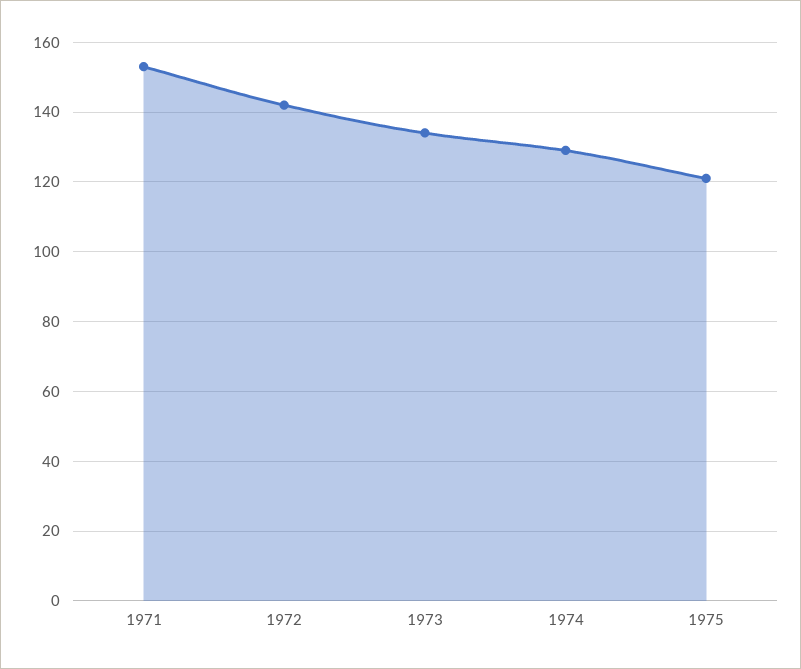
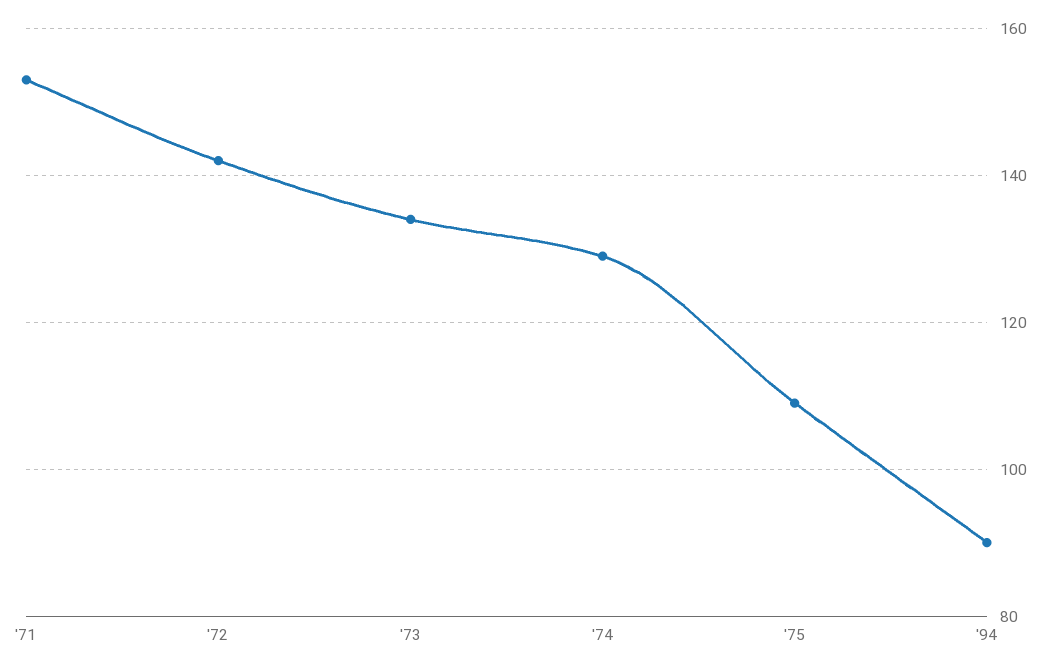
1975: 120 -> 110
'94: none -> 90

